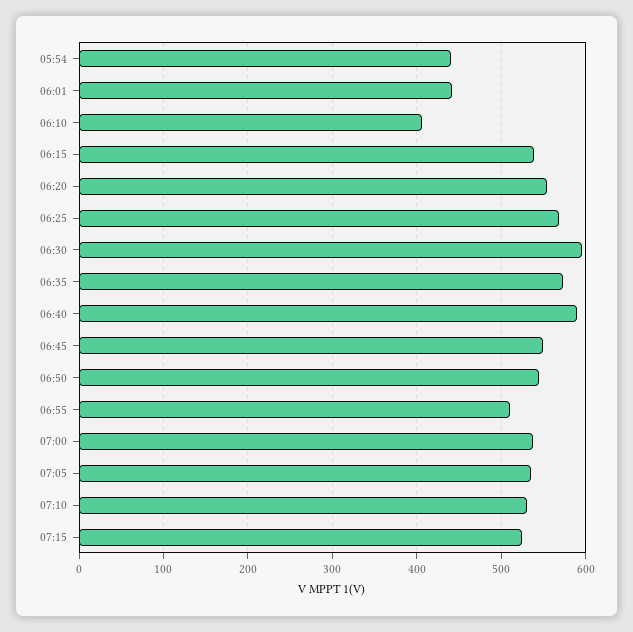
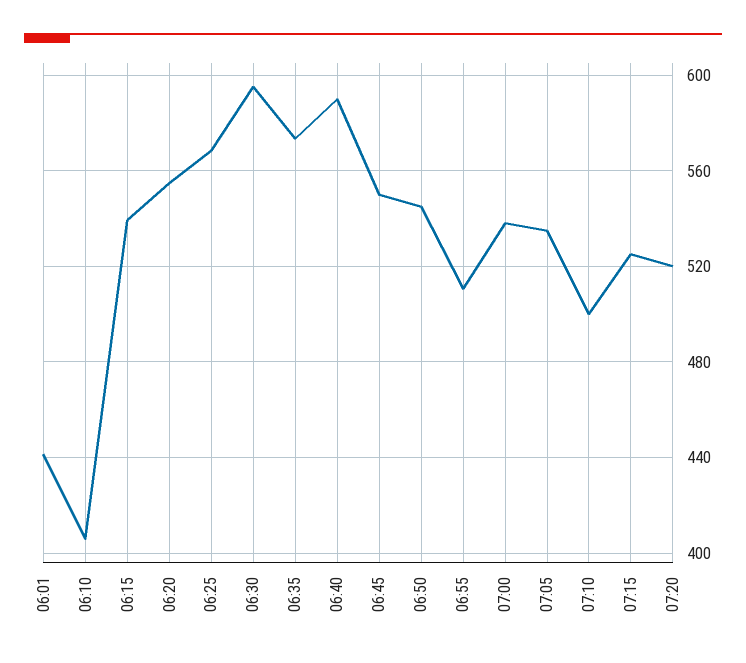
05:54: 440 -> none
07:10: 530 -> 500
07:20: none -> 520

